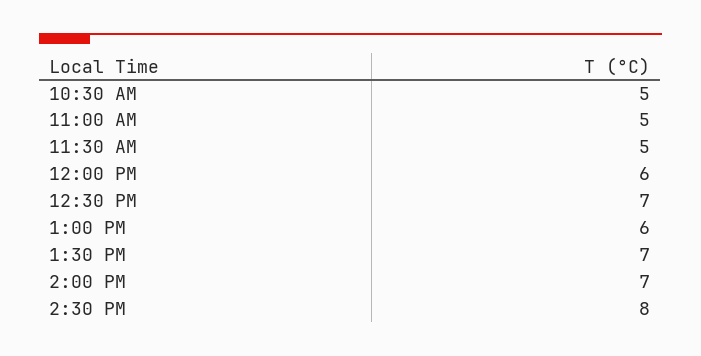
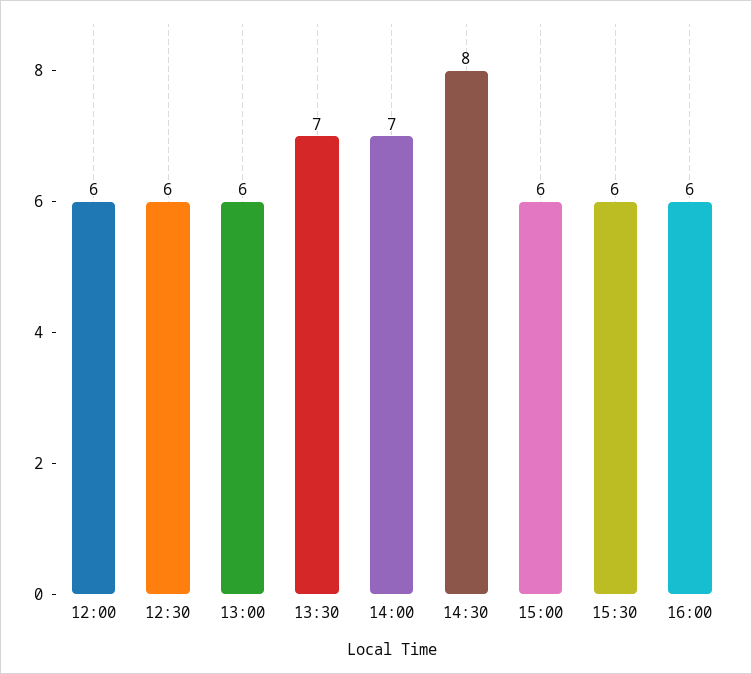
10:30 AM: 5 -> none
11:00 AM: 5 -> none
11:30 AM: 5 -> none
12:30 PM: 7 -> 6
15:00: none -> 6
15:30: none -> 6
16:00: none -> 6

